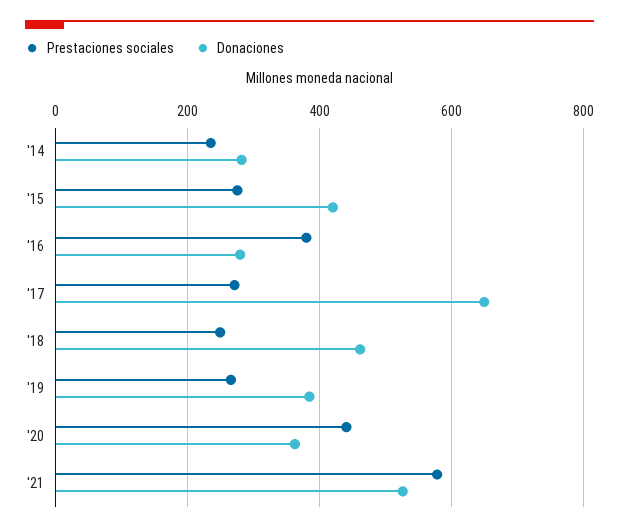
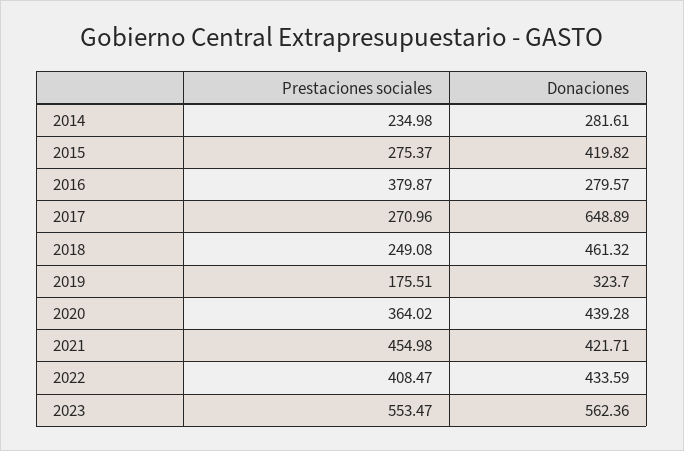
Prestaciones sociales, '19: 260 -> 175.51
Donaciones, '19: 380 -> 323.7
Prestaciones sociales, '20: 440 -> 364.02
Donaciones, '20: 360 -> 439.28
Prestaciones sociales, '21: 580 -> 454.98
Donaciones, '21: 520 -> 421.71
Prestaciones sociales, 2022: none -> 408.47
Donaciones, 2022: none -> 433.59
Prestaciones sociales, 2023: none -> 553.47
Donaciones, 2023: none -> 562.36

